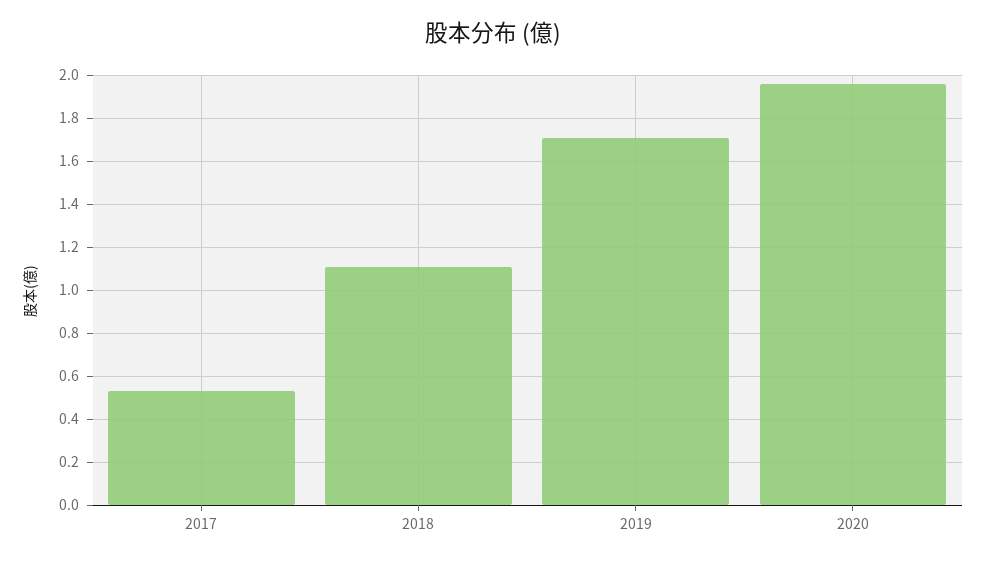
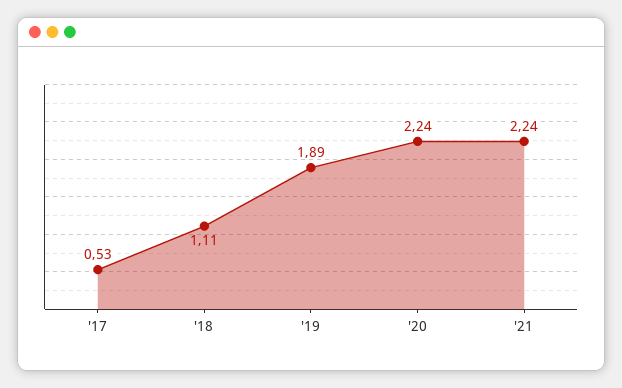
2019: 1.7 -> 1.89
2020: 1.95 -> 2.24
'21: none -> 2.24

